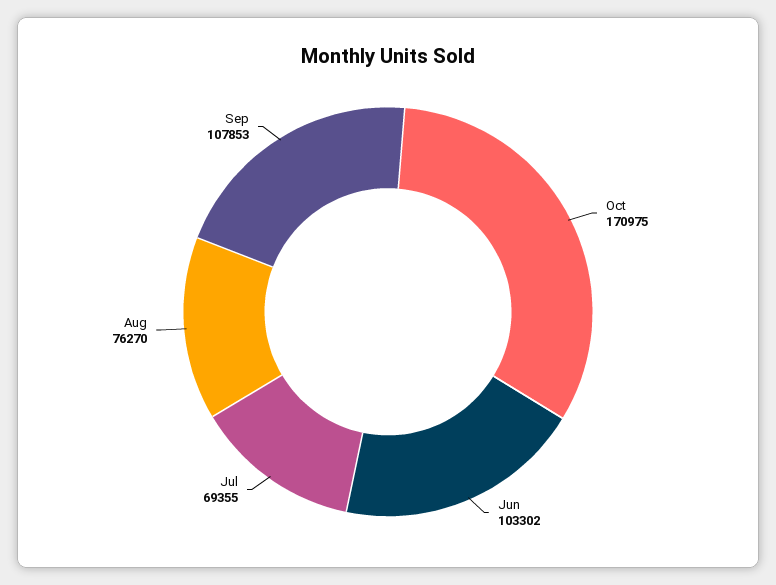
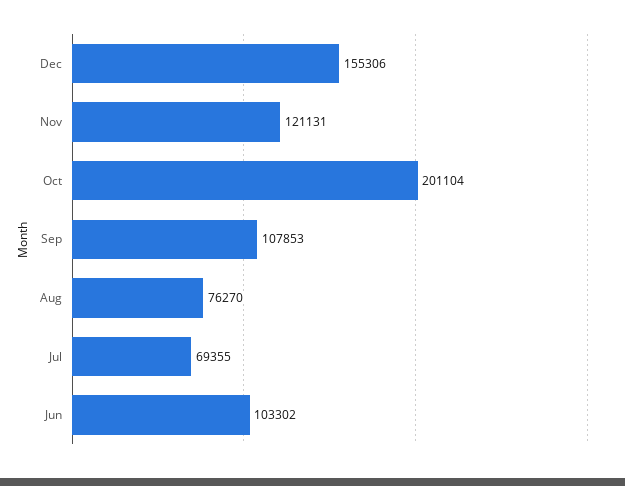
Oct: 170975 -> 201104
Dec: none -> 155306
Nov: none -> 121131

